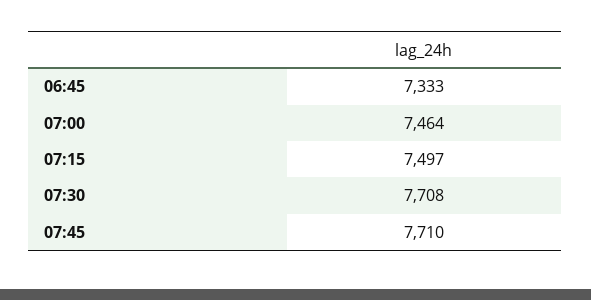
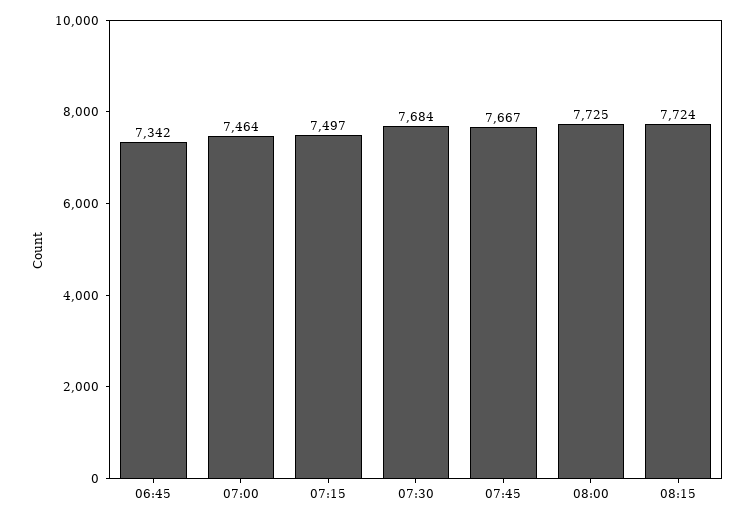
06:45: 7333 -> 7342
07:30: 7708 -> 7684
07:45: 7710 -> 7667
08:00: none -> 7725
08:15: none -> 7724

